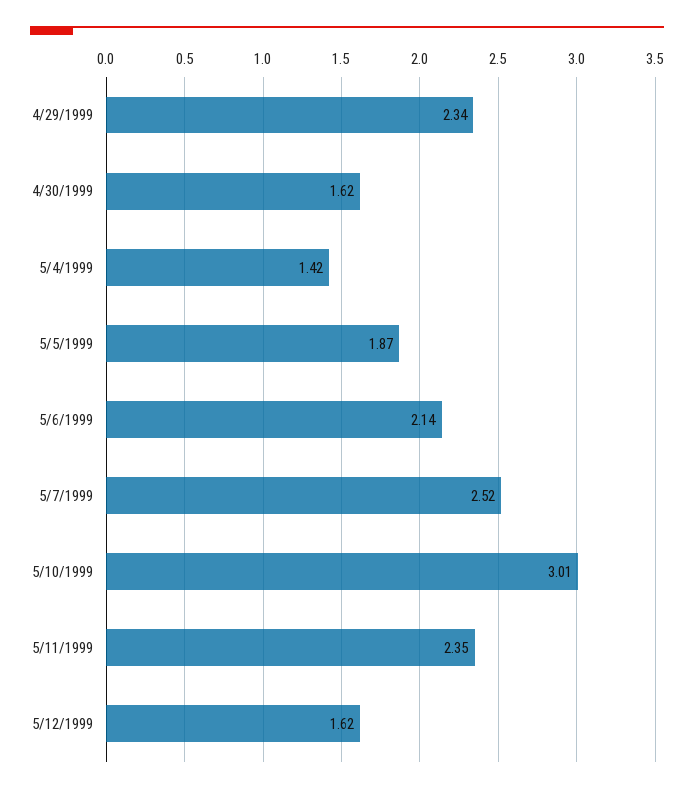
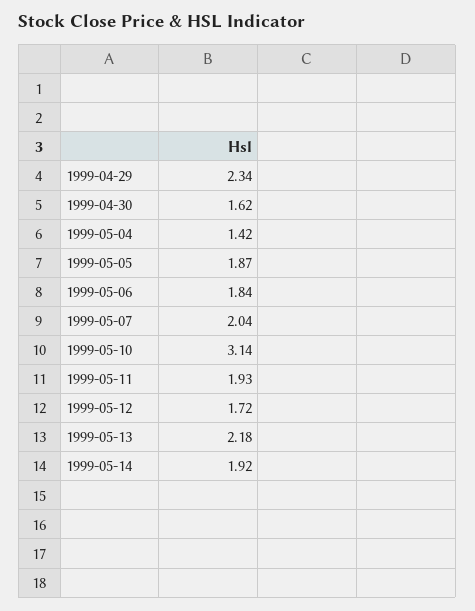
5/6/1999: 2.14 -> 1.84
5/7/1999: 2.52 -> 2.04
5/10/1999: 3.01 -> 3.14
5/11/1999: 2.35 -> 1.93
5/12/1999: 1.62 -> 1.72
1999-05-13: none -> 2.18
1999-05-14: none -> 1.92

